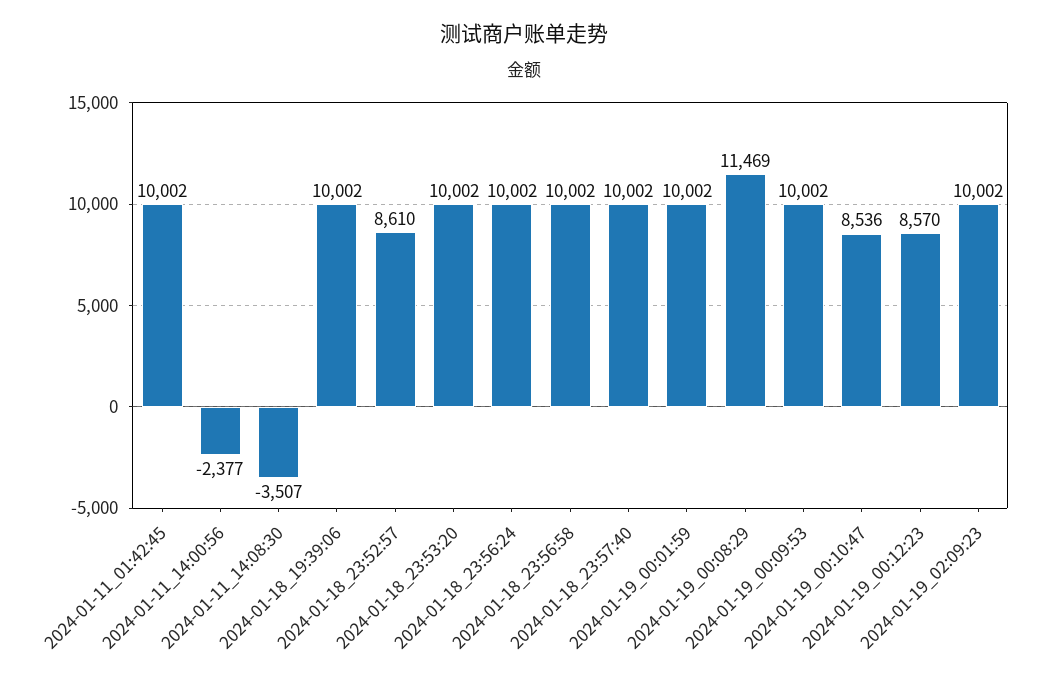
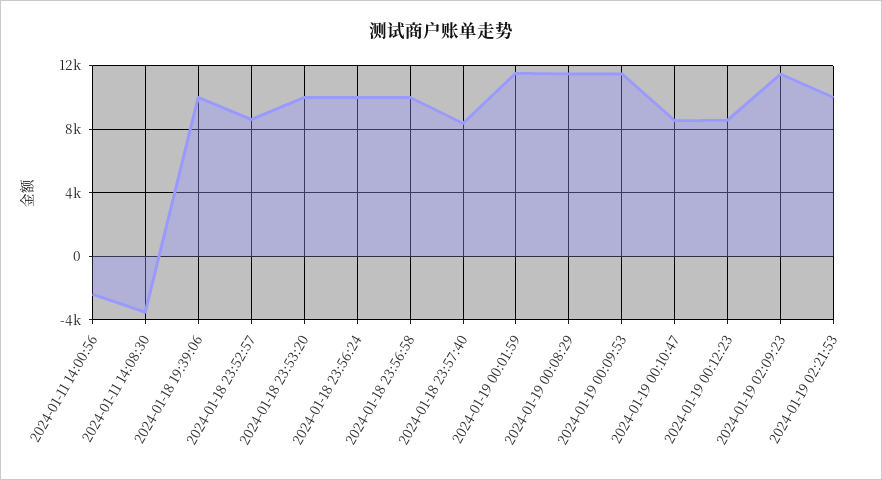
2024-01-11_01:42:45: 10002 -> none
2024-01-18_23:57:40: 10002 -> 8500
2024-01-19_00:01:59: 10002 -> 11500
2024-01-19_00:09:53: 10002 -> 11500
2024-01-19_02:09:23: 10002 -> 11500
2024-01-19 02:21:53: none -> 10000

